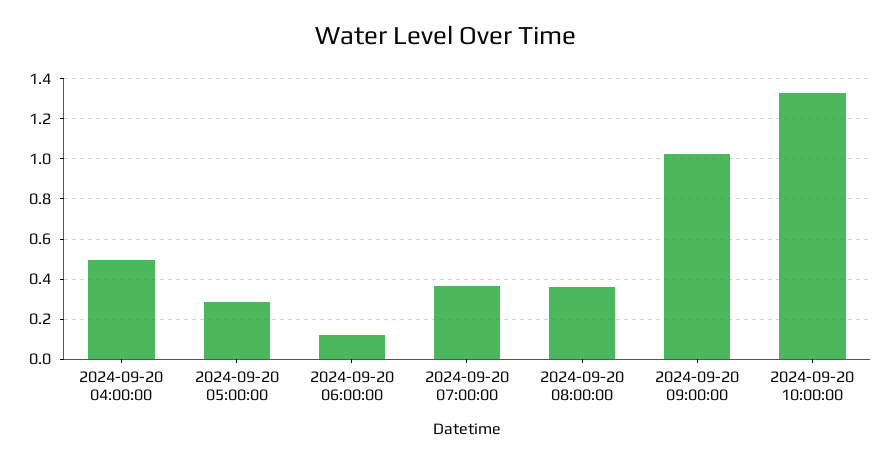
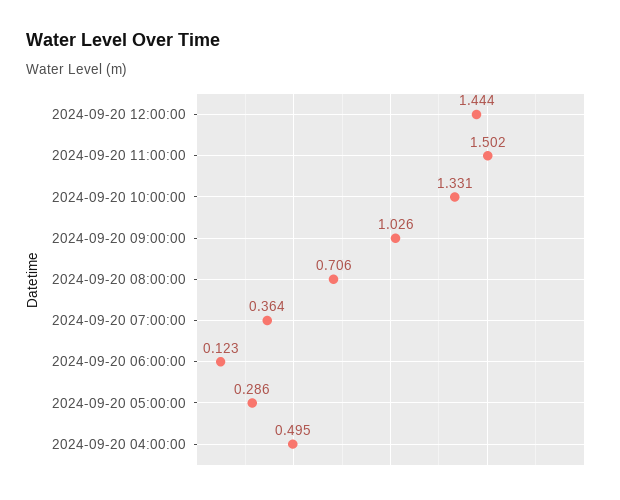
2024-09-20 08:00:00: 0.35 -> 0.706
2024-09-20 12:00:00: none -> 1.444
2024-09-20 11:00:00: none -> 1.502

